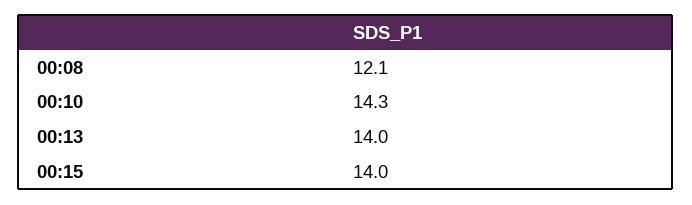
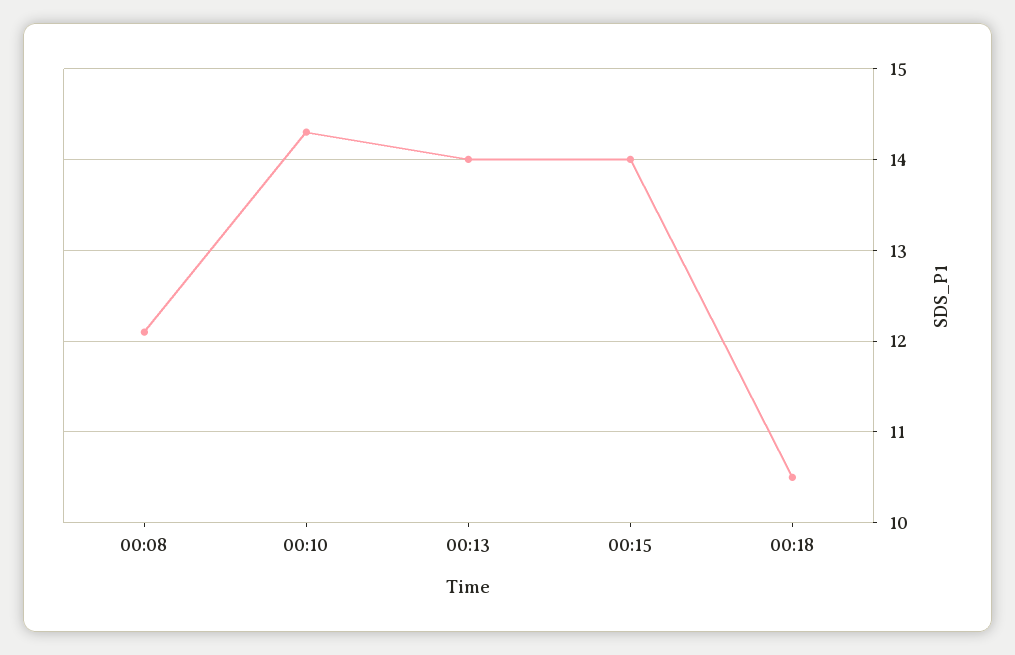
00:18: none -> 10.5

